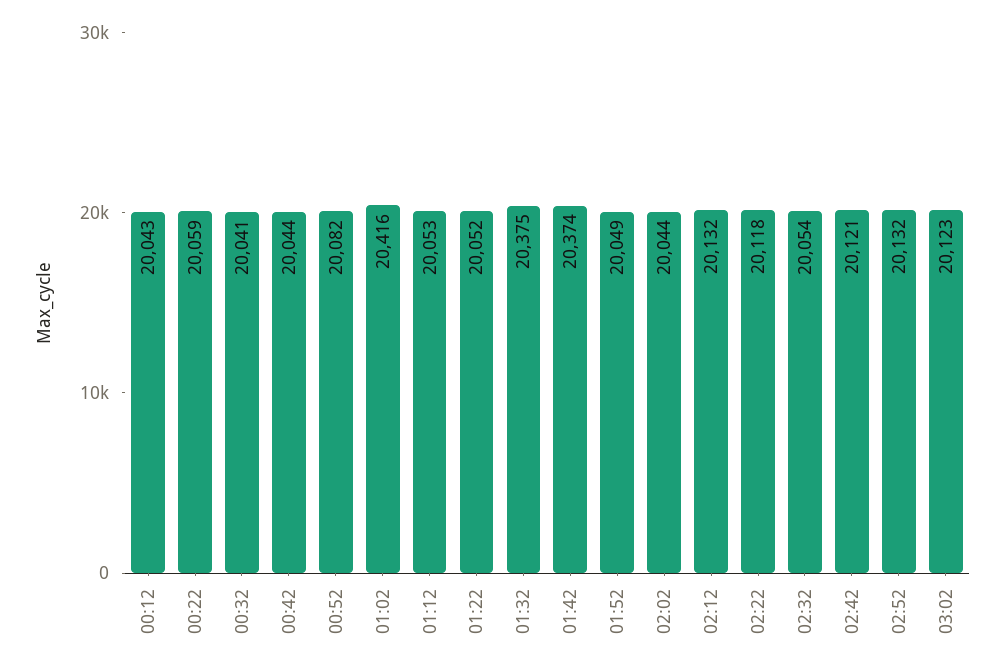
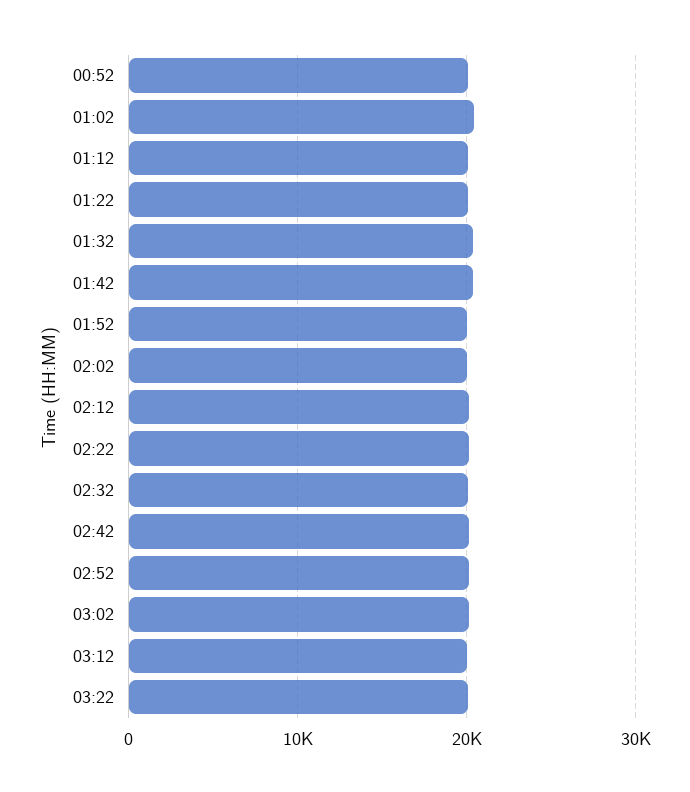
00:12: 20043 -> none
00:22: 20059 -> none
00:32: 20041 -> none
00:42: 20044 -> none
03:12: none -> 20000
03:22: none -> 20000

